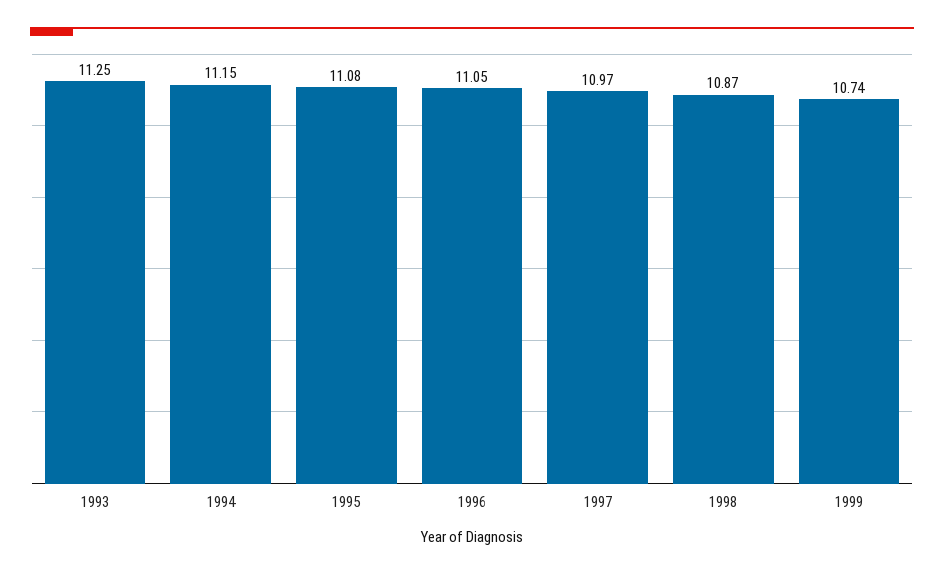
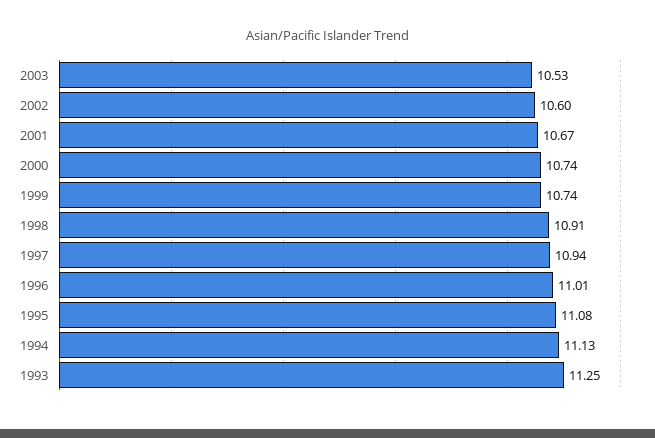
1994: 11.15 -> 11.13
1996: 11.05 -> 11.01
1997: 10.97 -> 10.94
1998: 10.87 -> 10.91
2003: none -> 10.53
2002: none -> 10.6
2001: none -> 10.67
2000: none -> 10.74

